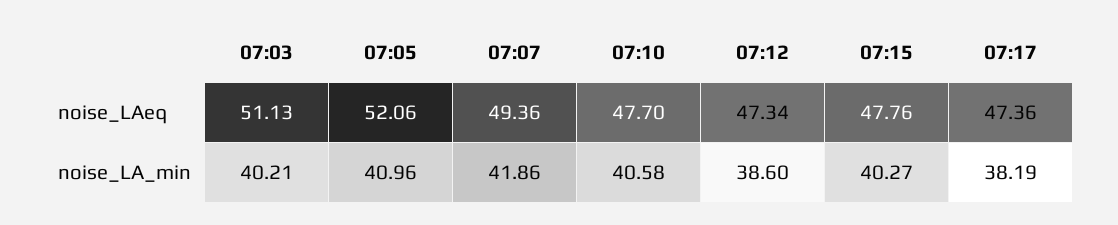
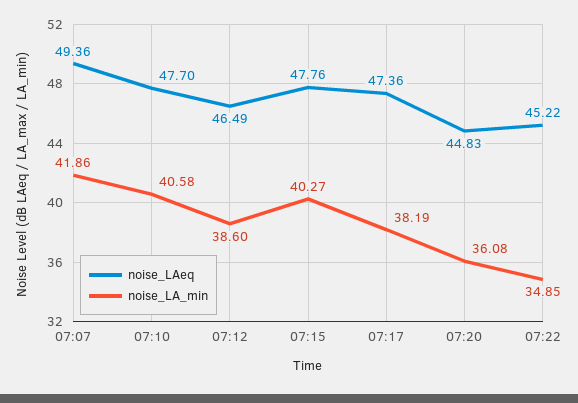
noise_LAeq, 07:03: 51.13 -> none
noise_LAeq, 07:05: 52.06 -> none
noise_LAeq, 07:12: 47.34 -> 46.49
noise_LA_min, 07:03: 40.21 -> none
noise_LA_min, 07:05: 40.96 -> none
noise_LAeq, 07:20: none -> 44.83
noise_LA_min, 07:20: none -> 36.08
noise_LAeq, 07:22: none -> 45.22
noise_LA_min, 07:22: none -> 34.85

